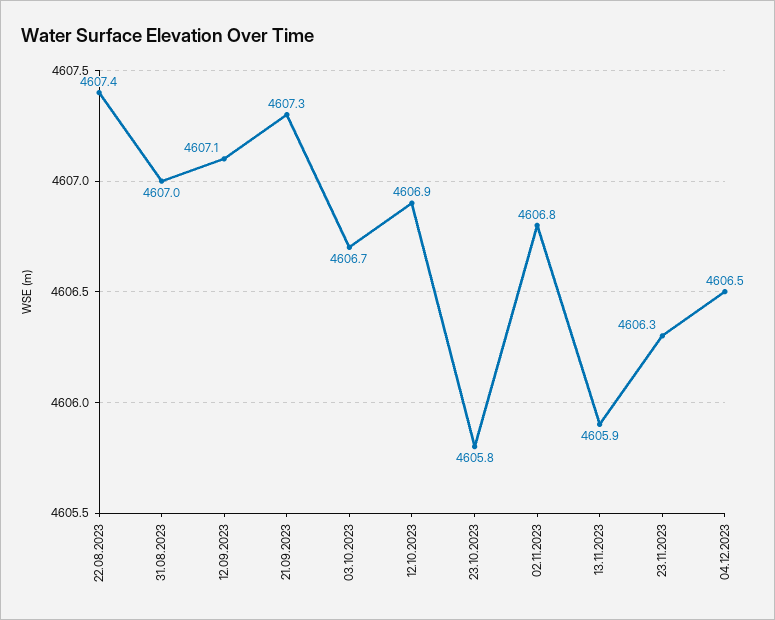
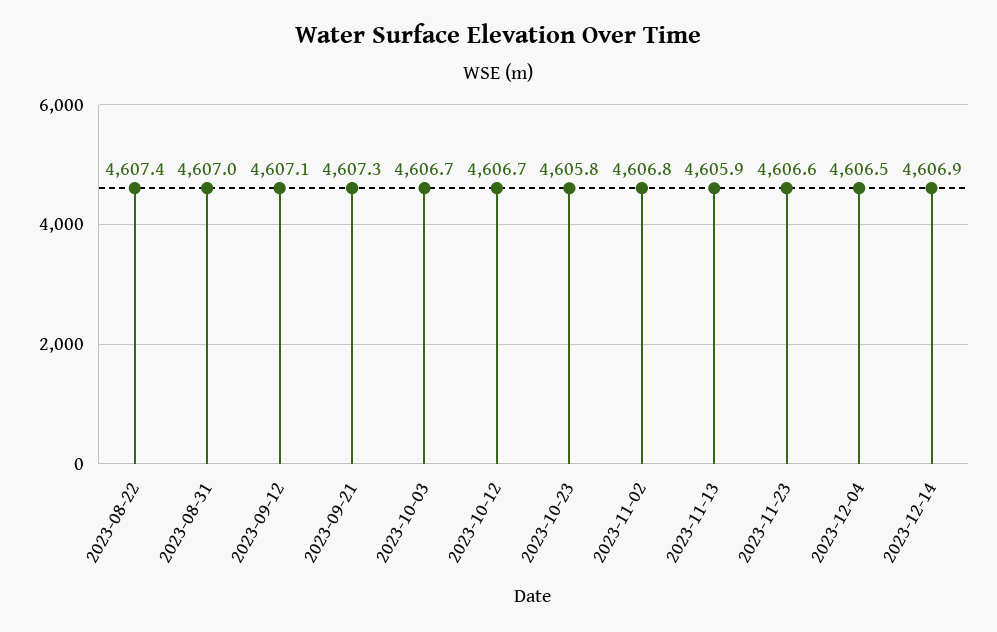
12.10.2023: 4606.9 -> 4606.7
23.11.2023: 4606.3 -> 4606.6
2023-12-14: none -> 4606.9

